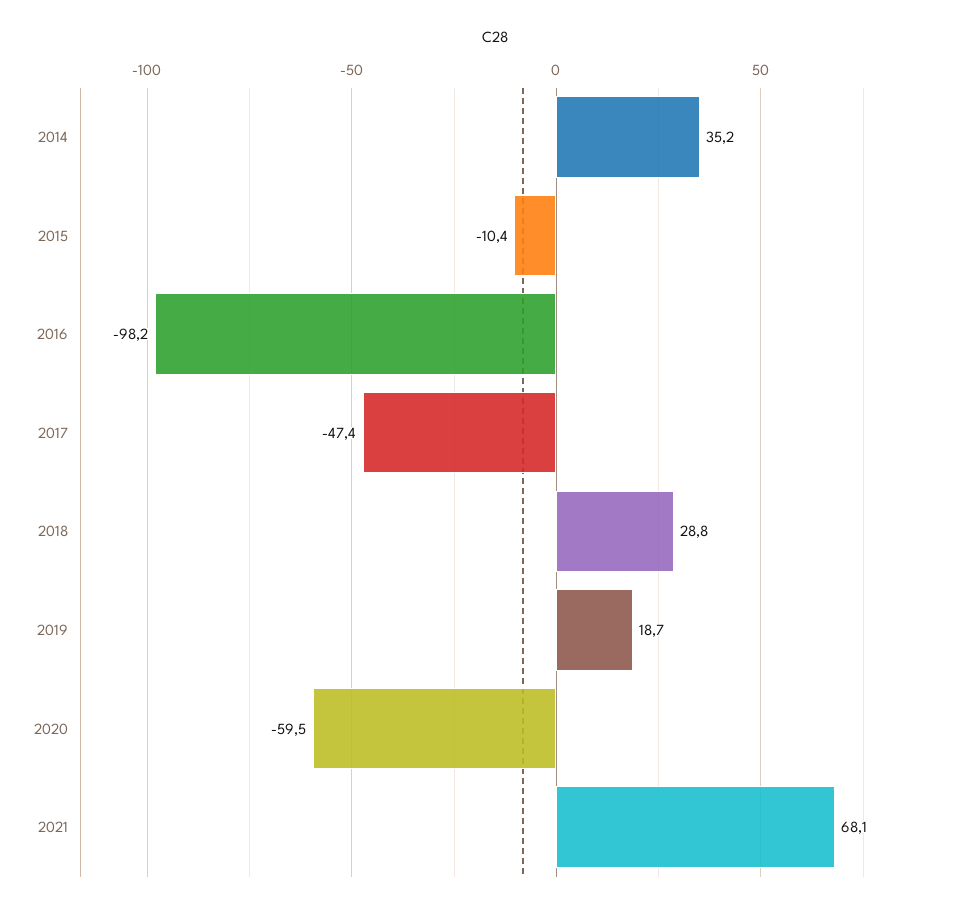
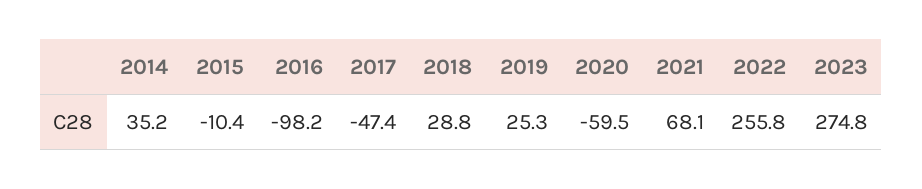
2019: 18.7 -> 25.3
2022: none -> 255.8
2023: none -> 274.8

